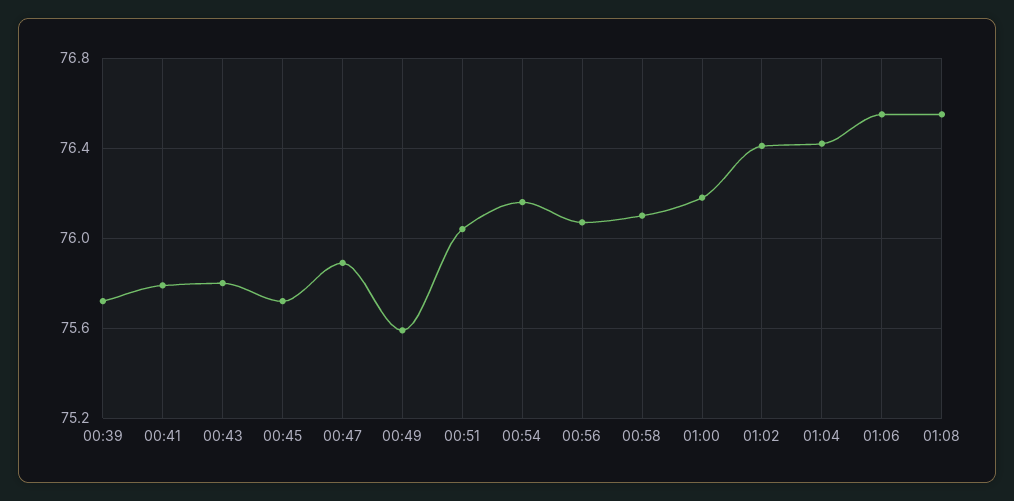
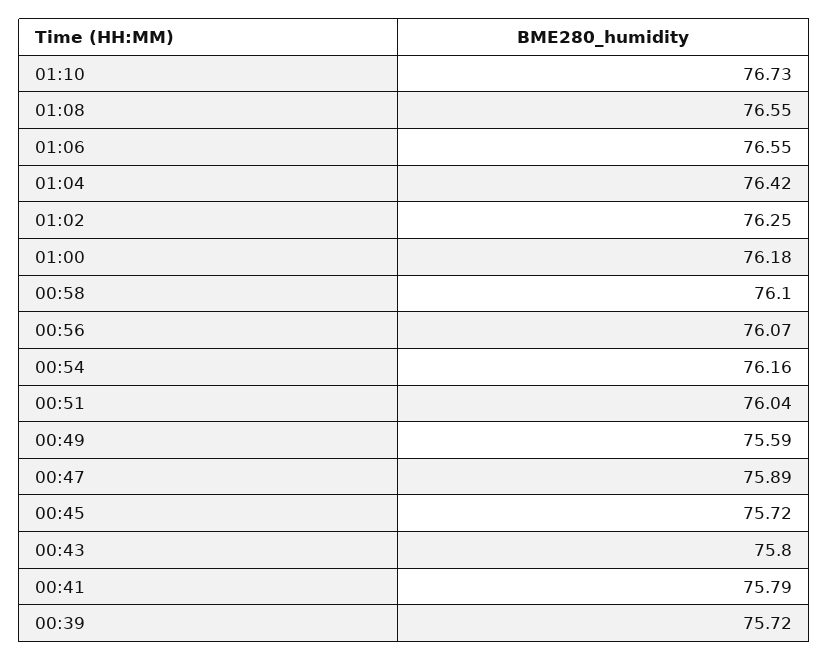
01:02: 76.4 -> 76.25
01:10: none -> 76.73

